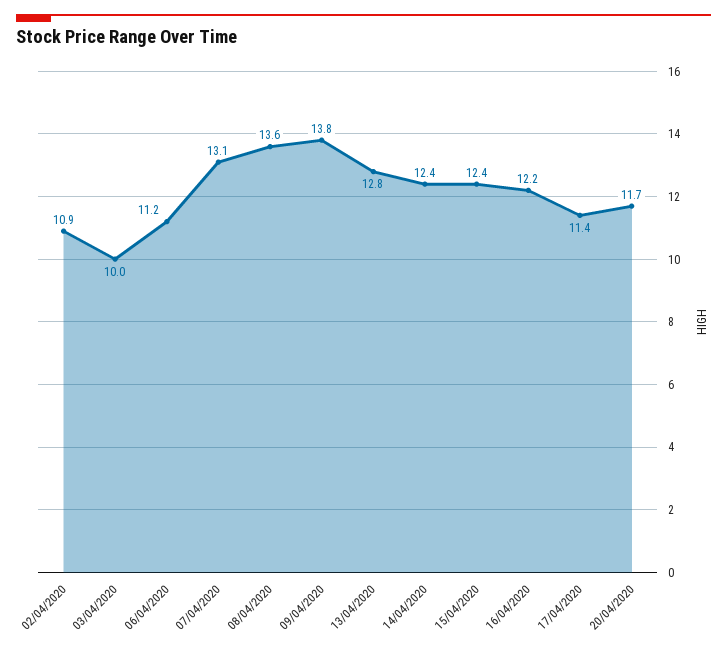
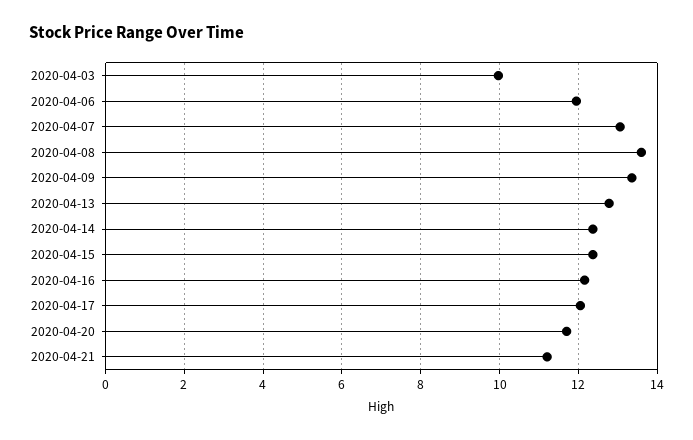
02/04/2020: 10.9 -> none
06/04/2020: 11.2 -> 12
09/04/2020: 13.8 -> 13.4
17/04/2020: 11.4 -> 12
2020-04-21: none -> 11.2

